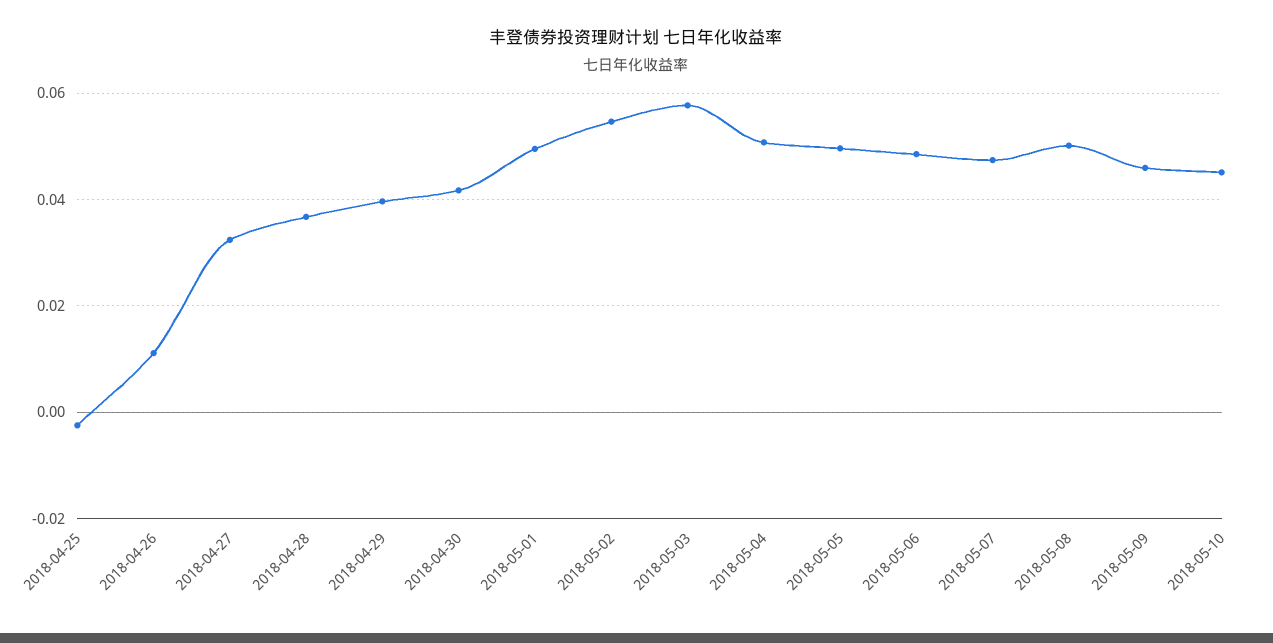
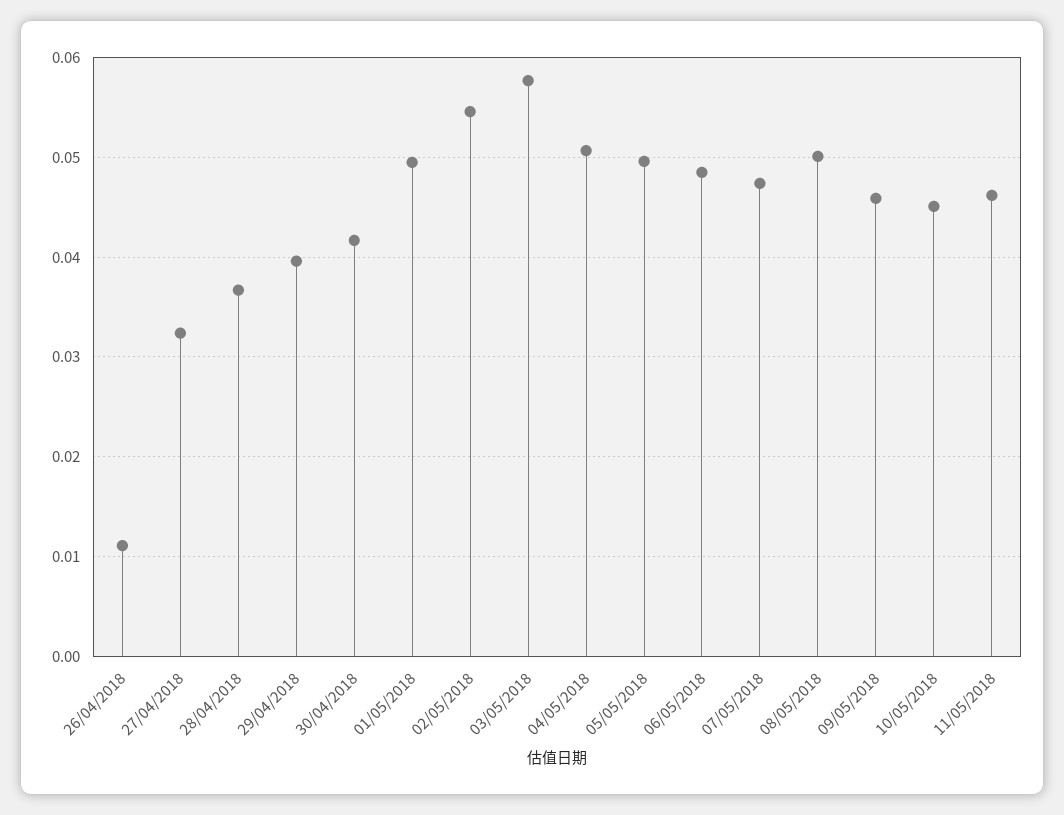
2018-04-25: -0.002 -> none
11/05/2018: none -> 0.046

